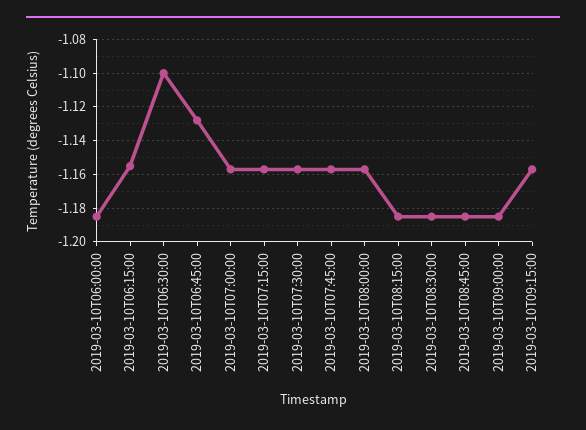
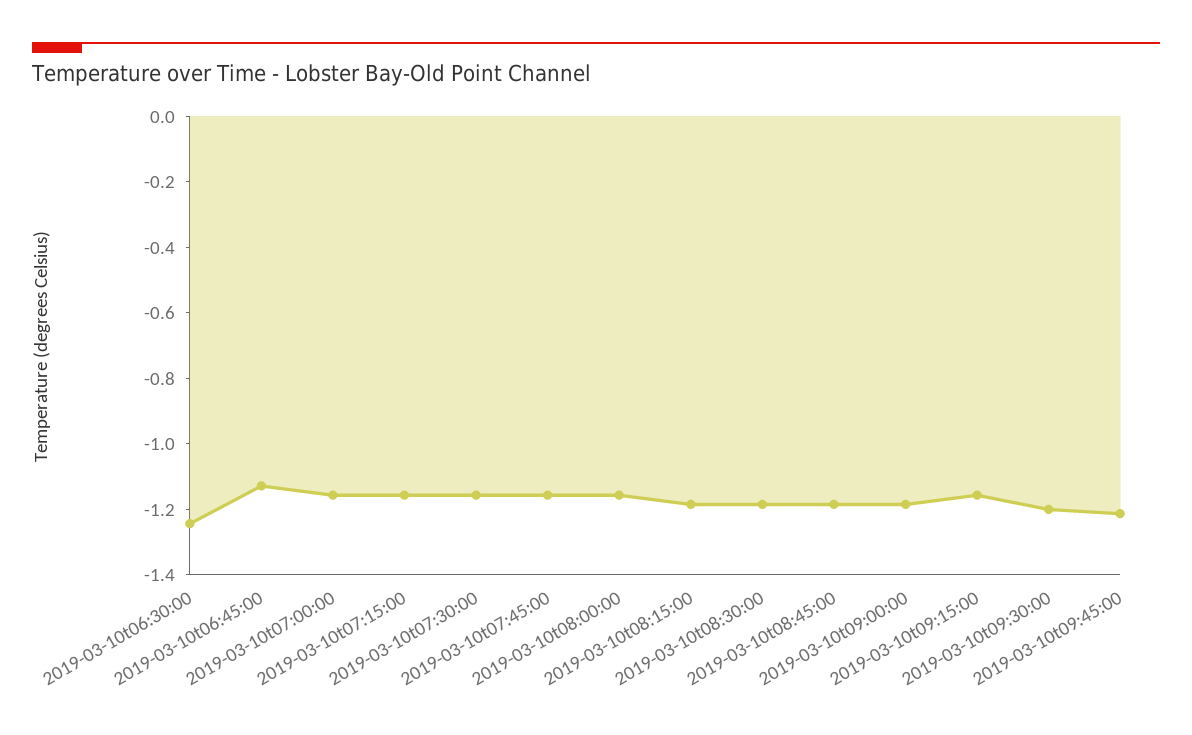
2019-03-10T06:00:00: -1.185 -> none
2019-03-10T06:15:00: -1.155 -> none
2019-03-10T06:30:00: -1.1 -> -1.25
2019-03-10t09:30:00: none -> -1.2
2019-03-10t09:45:00: none -> -1.2

